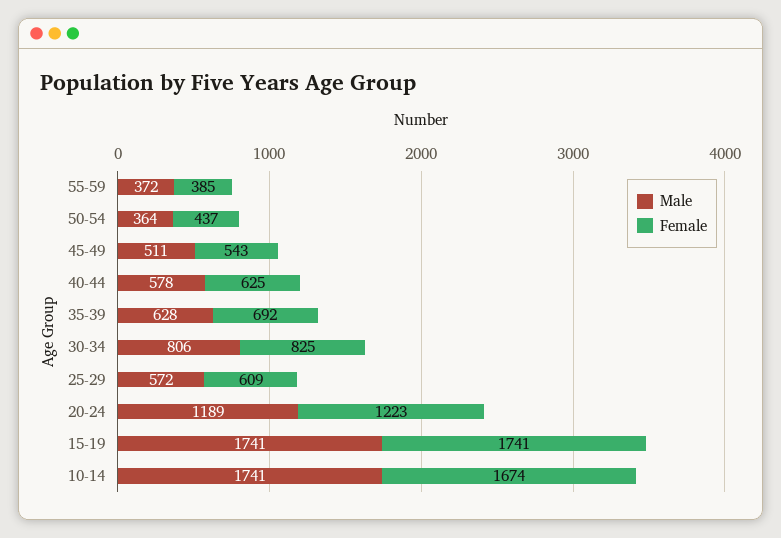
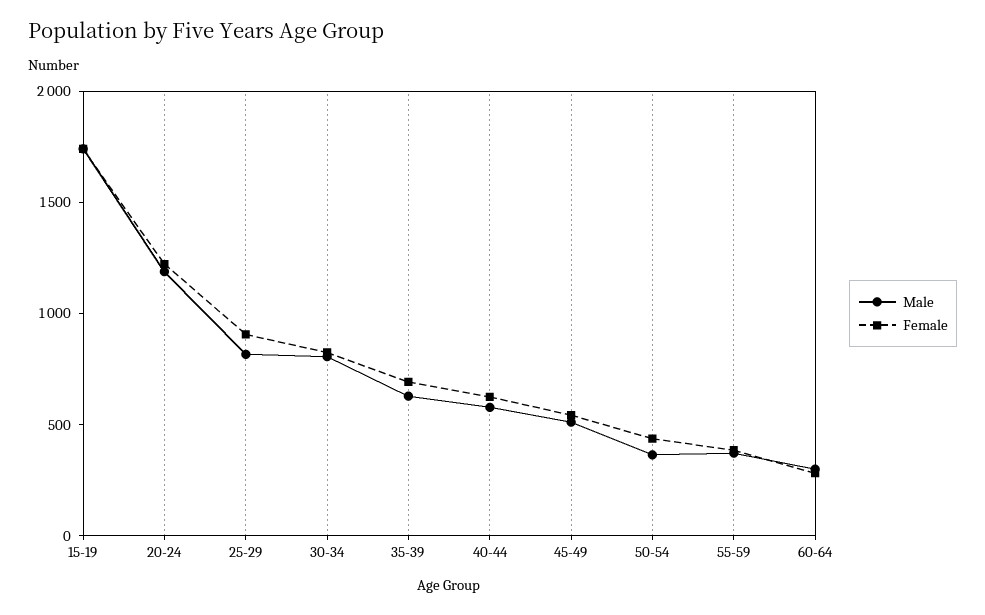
Male, 25-29: 572 -> 800
Female, 25-29: 609 -> 900
Male, 10-14: 1741 -> none
Female, 10-14: 1674 -> none
Male, 60-64: none -> 300
Female, 60-64: none -> 300

